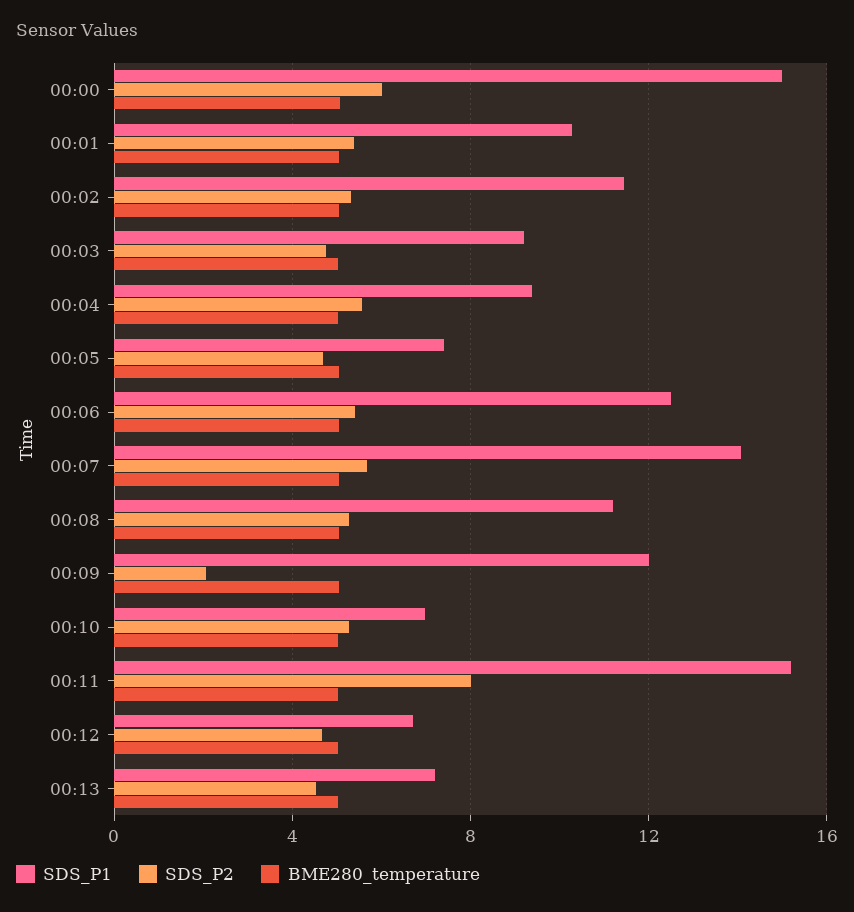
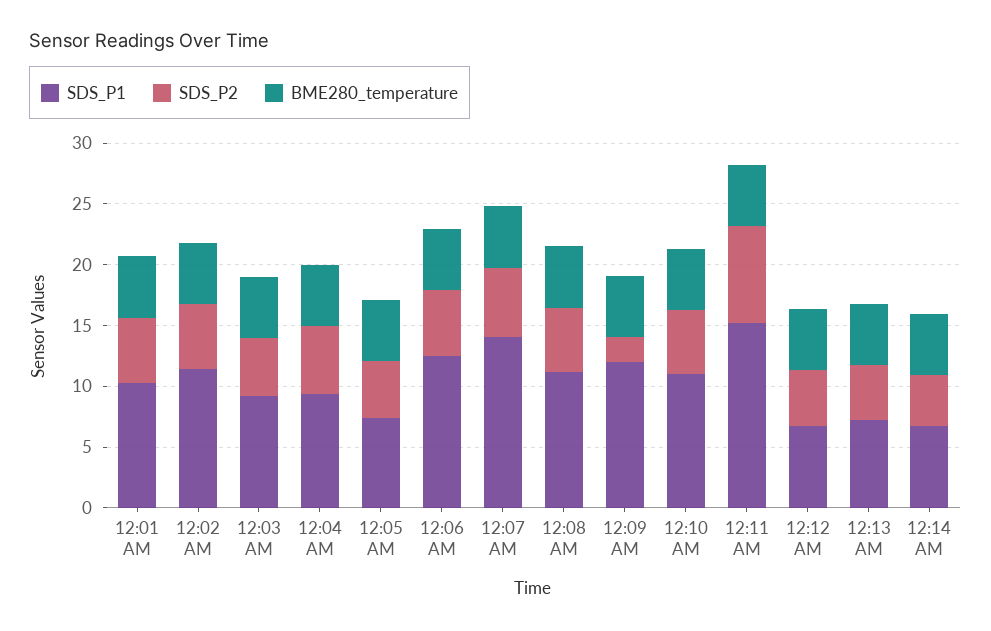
SDS_P1, 00:00: 15 -> none
SDS_P2, 00:00: 6 -> none
BME280_temperature, 00:00: 5 -> none
SDS_P1, 00:10: 7 -> 11
SDS_P1, 12:14 AM: none -> 7
SDS_P2, 12:14 AM: none -> 4
BME280_temperature, 12:14 AM: none -> 5

